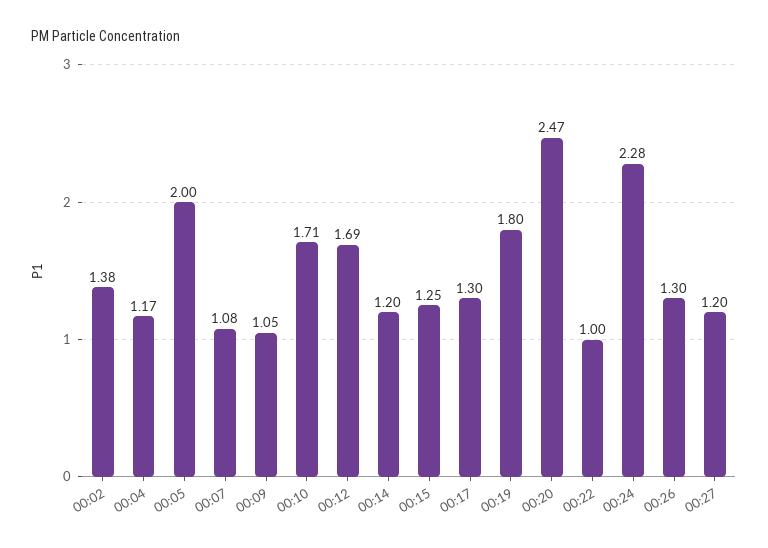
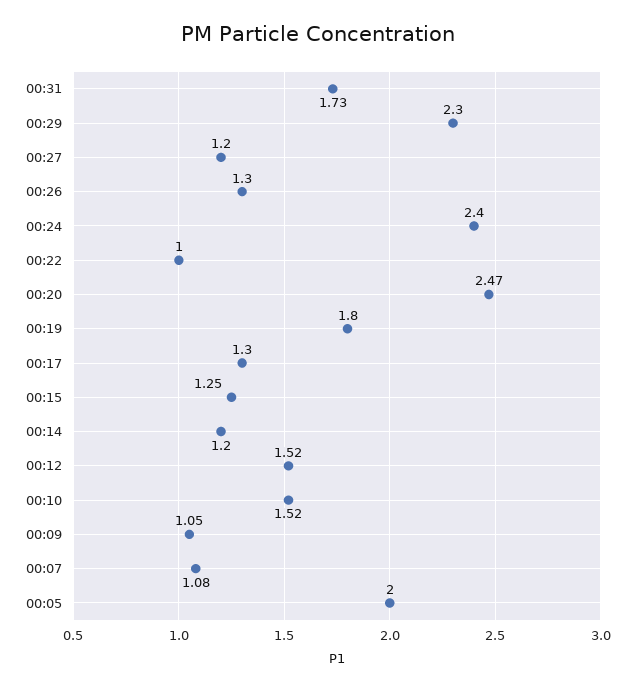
00:02: 1.38 -> none
00:04: 1.17 -> none
00:10: 1.71 -> 1.52
00:12: 1.69 -> 1.52
00:24: 2.28 -> 2.4
00:31: none -> 1.73
00:29: none -> 2.3

